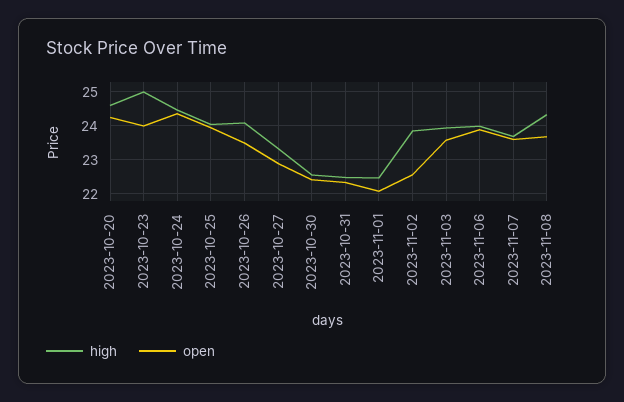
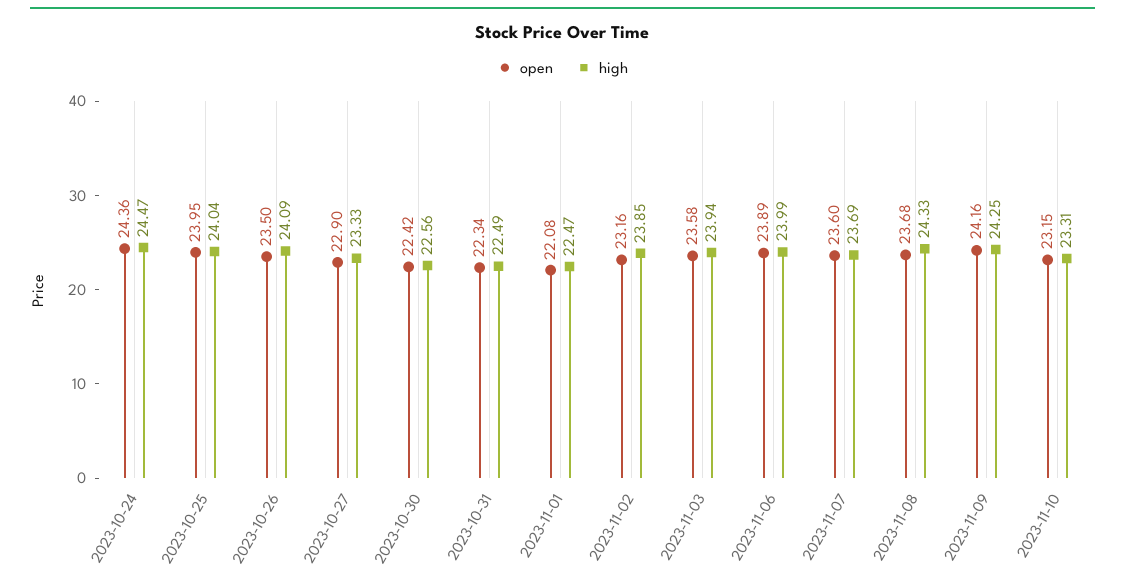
high, 2023-10-20: 24.6 -> none
open, 2023-10-20: 24.2 -> none
high, 2023-10-23: 25 -> none
open, 2023-10-23: 24 -> none
open, 2023-11-02: 22.6 -> 23.16
open, 2023-11-09: none -> 24.16
high, 2023-11-09: none -> 24.25
open, 2023-11-10: none -> 23.15
high, 2023-11-10: none -> 23.31

